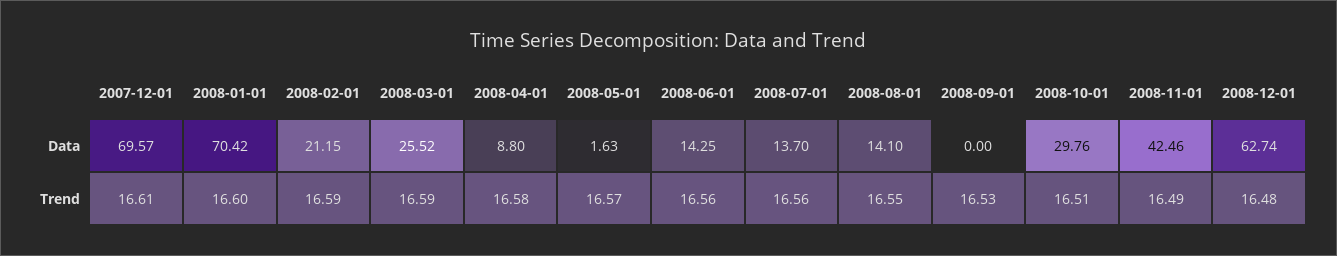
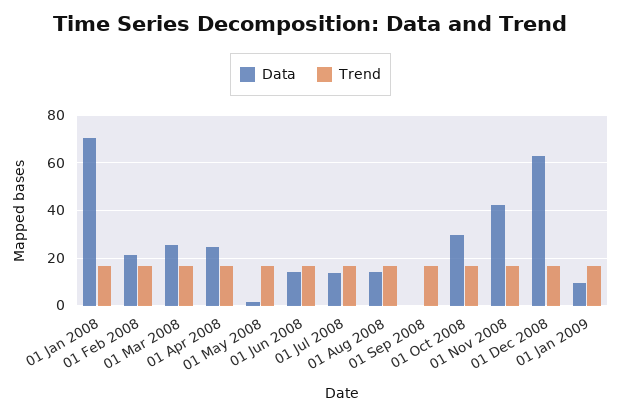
Data, 2007-12-01: 69.57 -> none
Data, 2008-04-01: 8.8 -> 25
Trend, 2007-12-01: 16.61 -> none
Data, 01 Jan 2009: none -> 10
Trend, 01 Jan 2009: none -> 15

